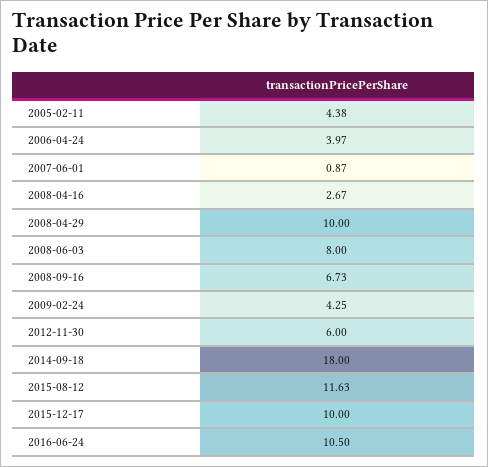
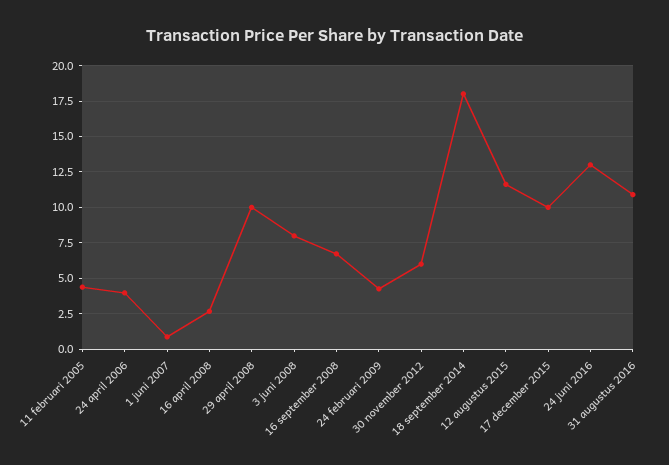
2016-06-24: 10.5 -> 13
31 augustus 2016: none -> 11

